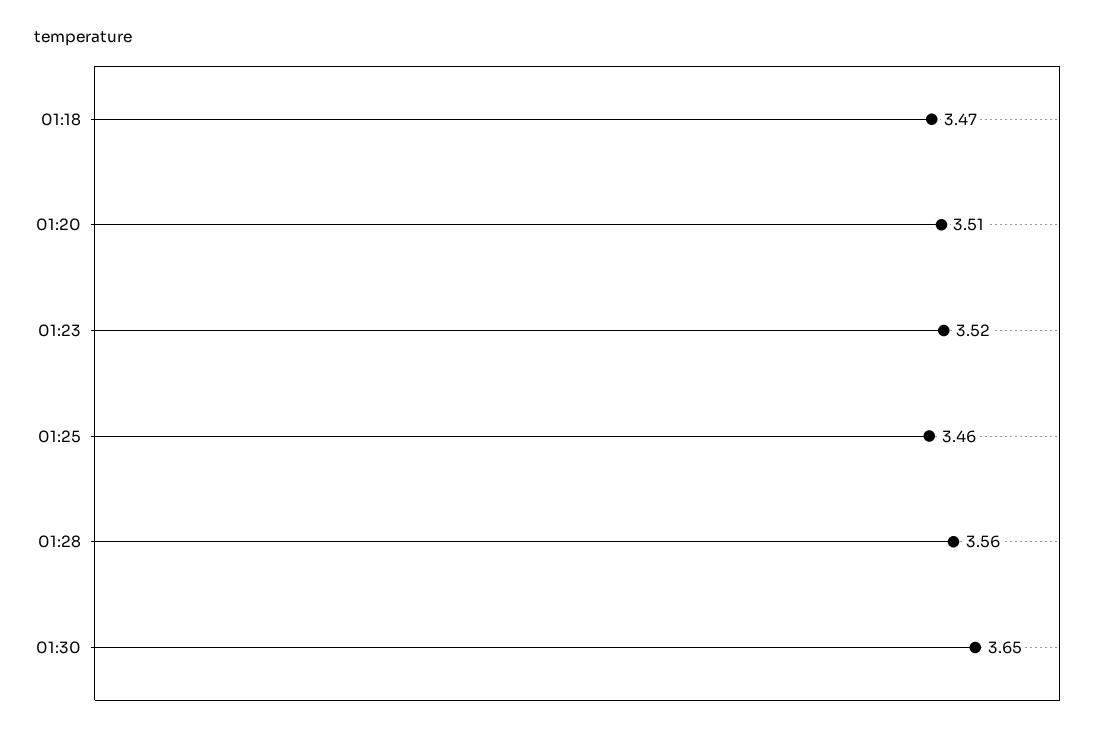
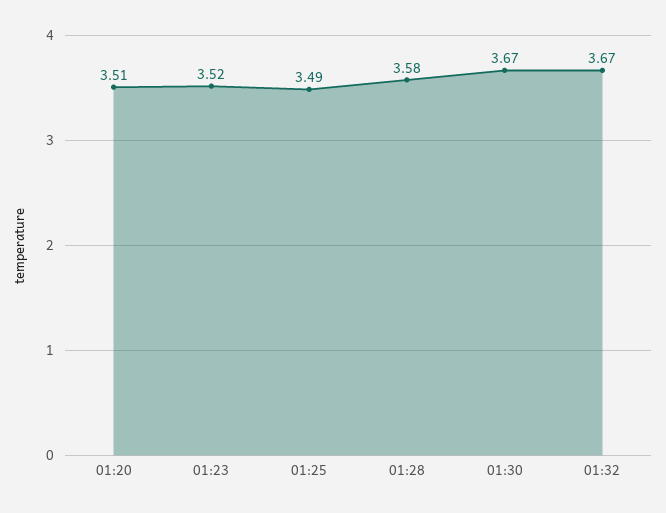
01:18: 3.47 -> none
01:25: 3.46 -> 3.49
01:28: 3.56 -> 3.58
01:30: 3.65 -> 3.67
01:32: none -> 3.67

